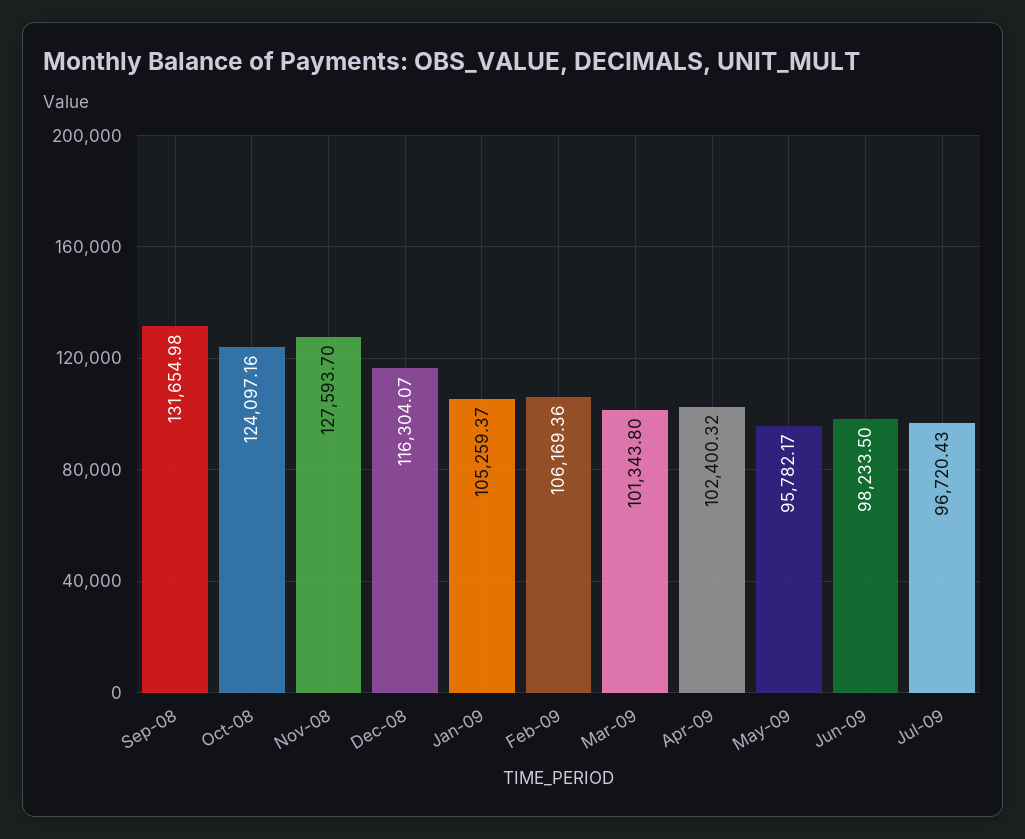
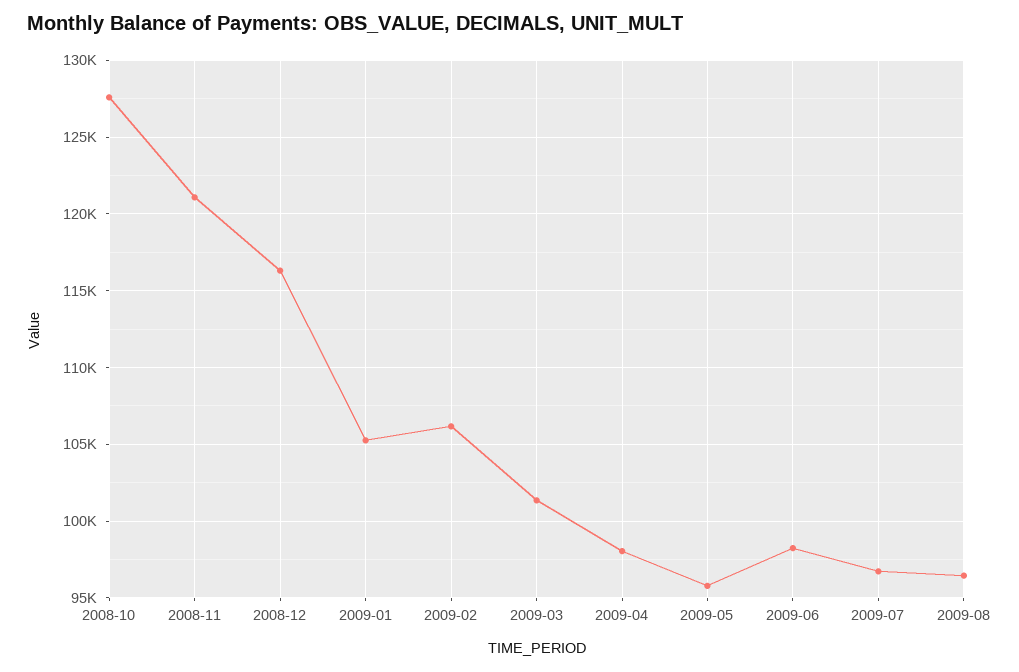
Sep-08: 131654.98 -> none
Oct-08: 124097.16 -> 127500
Nov-08: 127593.7 -> 121000
Apr-09: 102400.32 -> 98000
2009-08: none -> 96500

